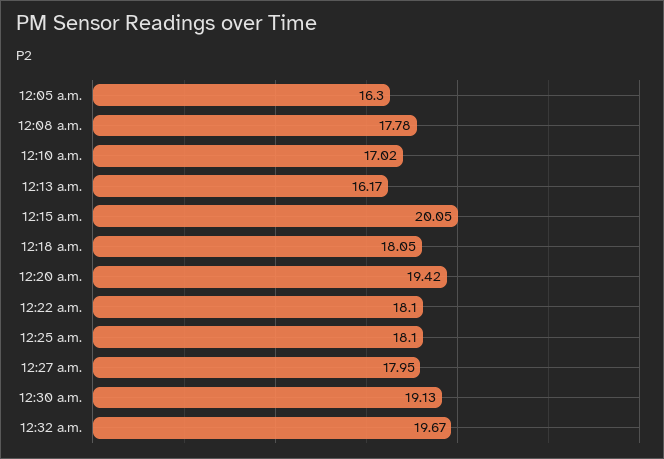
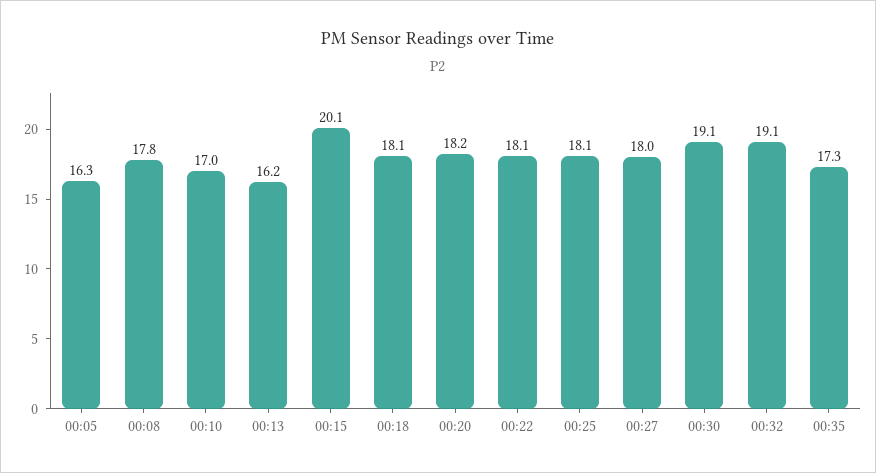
12:20 a.m.: 19.42 -> 18.2
12:32 a.m.: 19.67 -> 19.1
00:35: none -> 17.3

